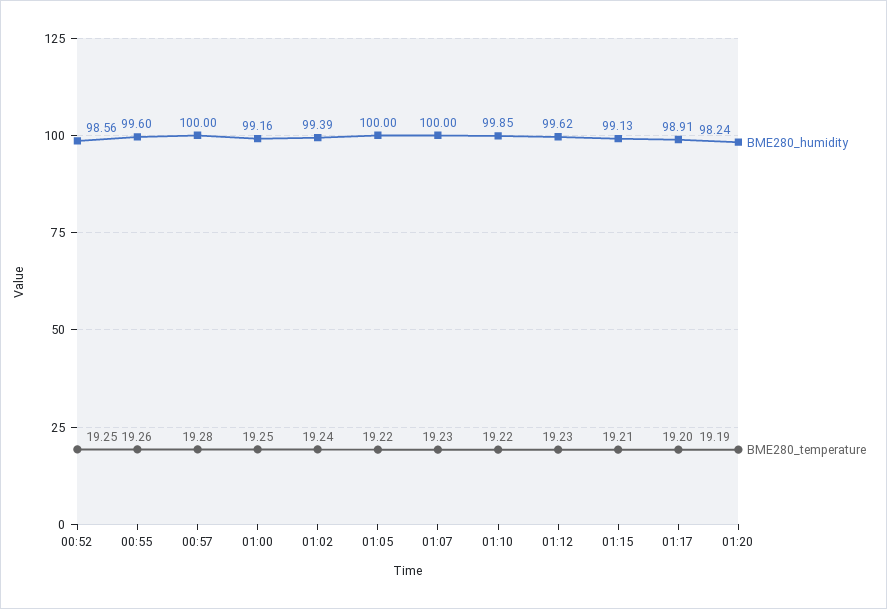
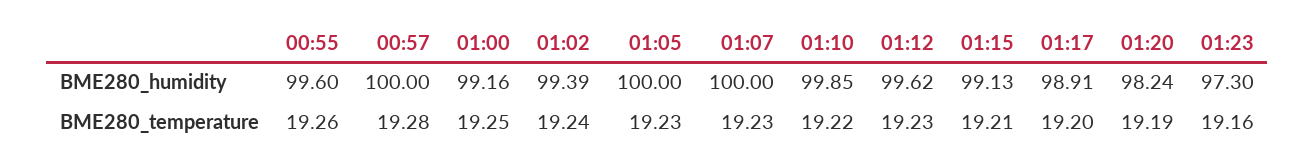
BME280_humidity, 00:52: 98.56 -> none
BME280_temperature, 00:52: 19.25 -> none
BME280_temperature, 01:05: 19.22 -> 19.23
BME280_humidity, 01:23: none -> 97.3
BME280_temperature, 01:23: none -> 19.16

